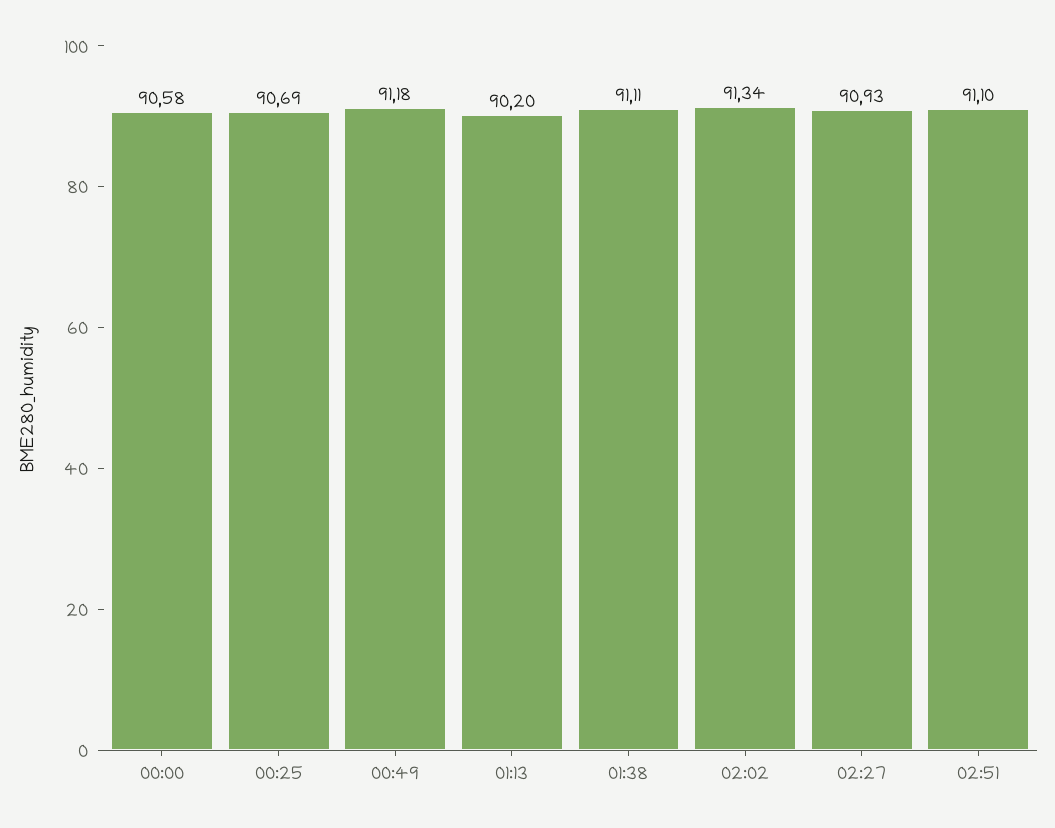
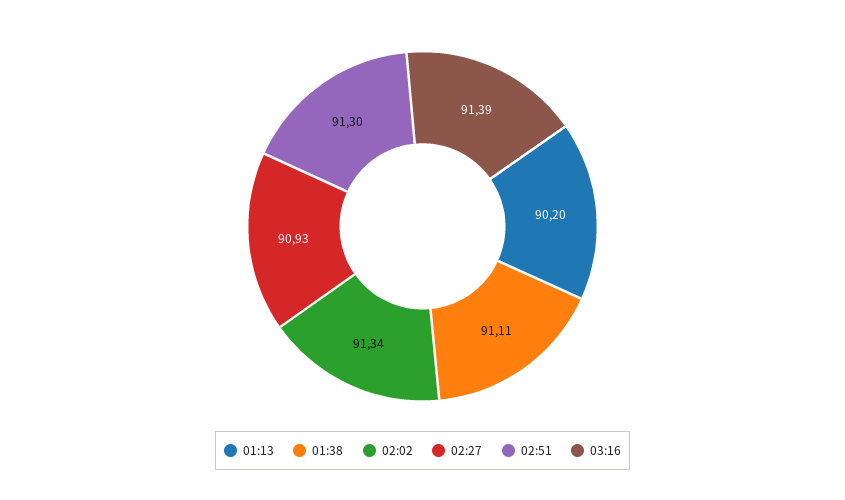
00:00: 90.58 -> none
00:25: 90.69 -> none
00:49: 91.18 -> none
02:51: 91.1 -> 91.3
03:16: none -> 91.39

